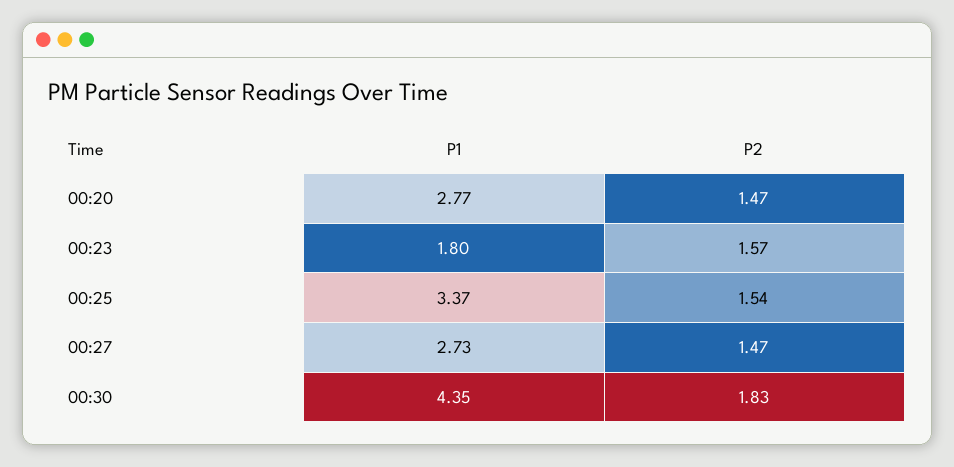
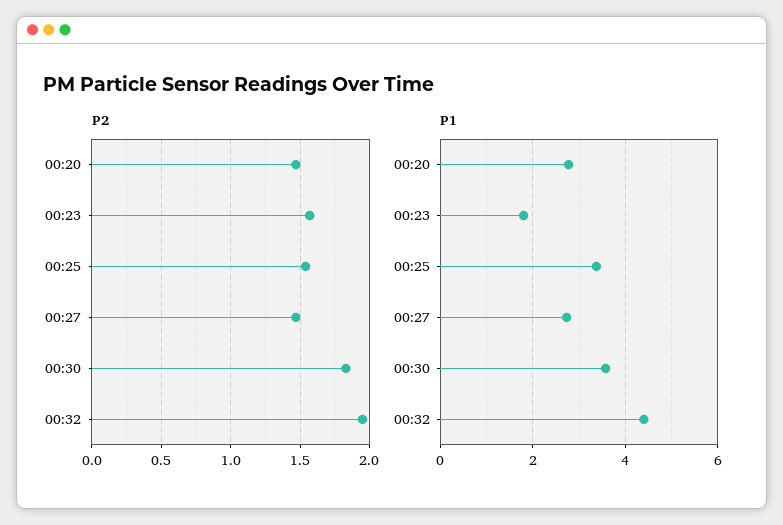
P1, 00:30: 4.35 -> 3.6
P2, 00:32: none -> 1.95
P1, 00:32: none -> 4.4

